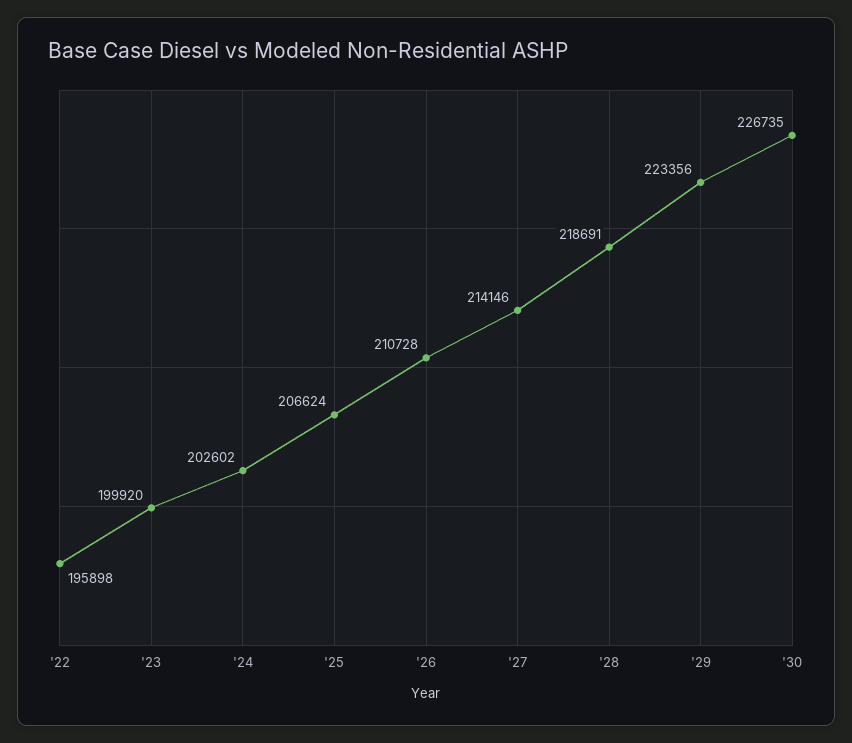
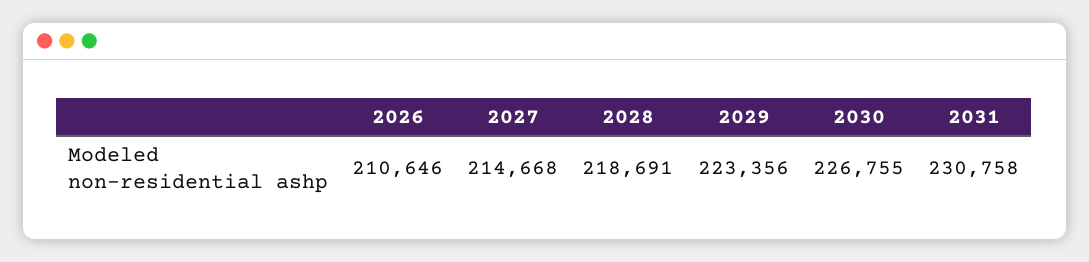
'22: 195898 -> none
'23: 199920 -> none
'24: 202602 -> none
'25: 206624 -> none
'26: 210728 -> 210646
'27: 214146 -> 214668
'30: 226735 -> 226755
2031: none -> 230758

